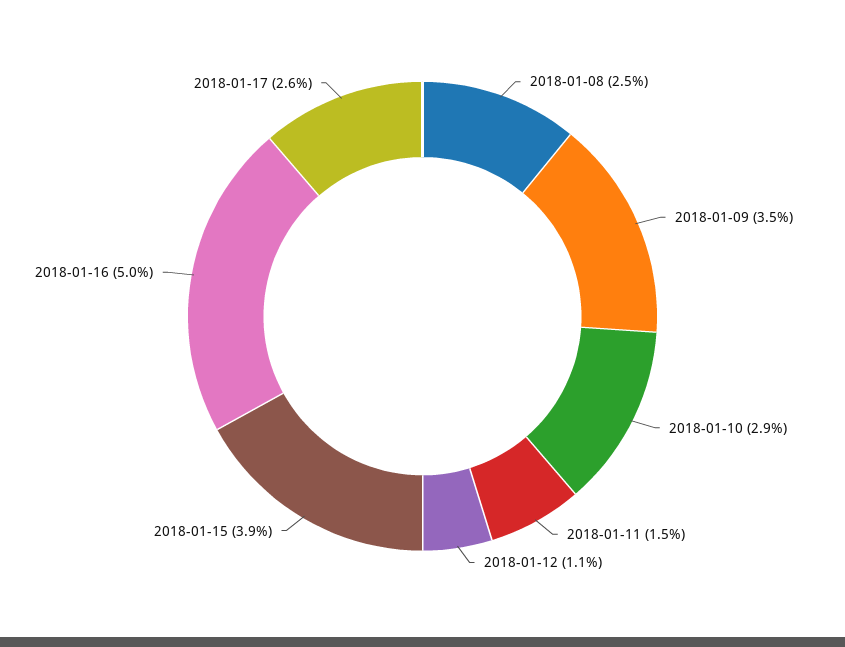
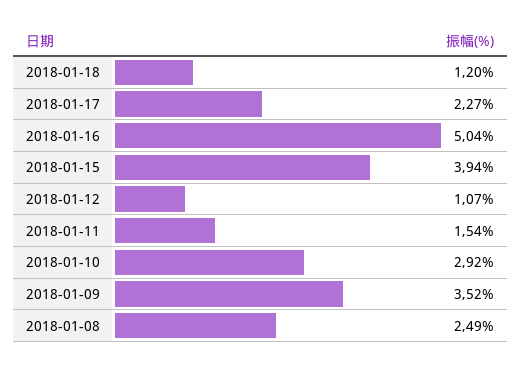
2018-01-17: 2.6 -> 2.27
2018-01-18: none -> 1.2

